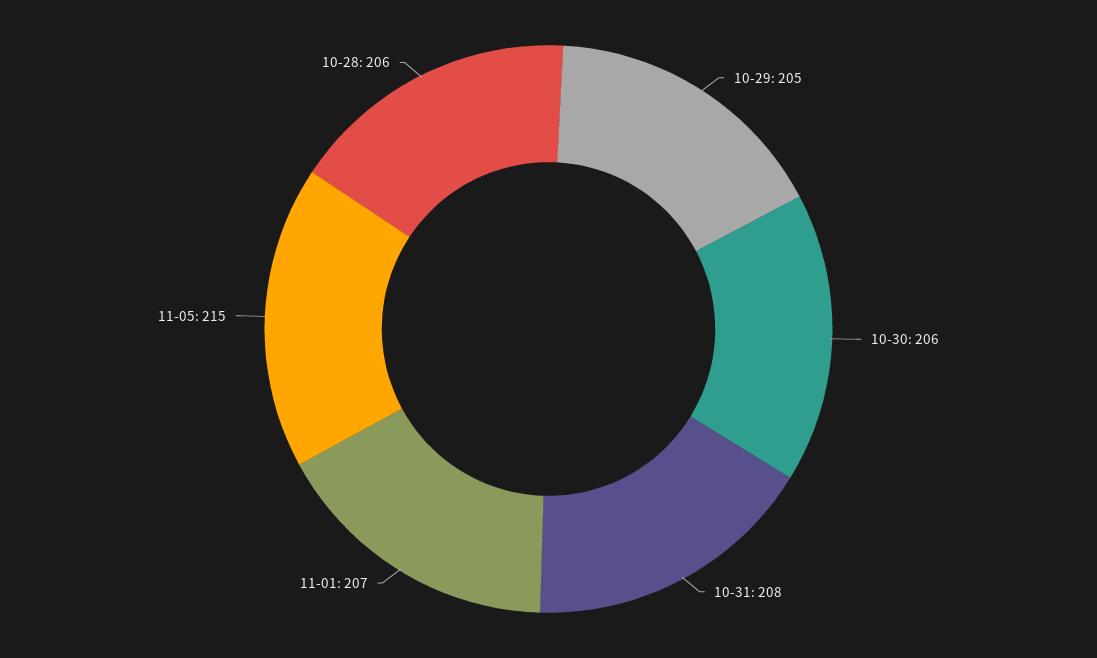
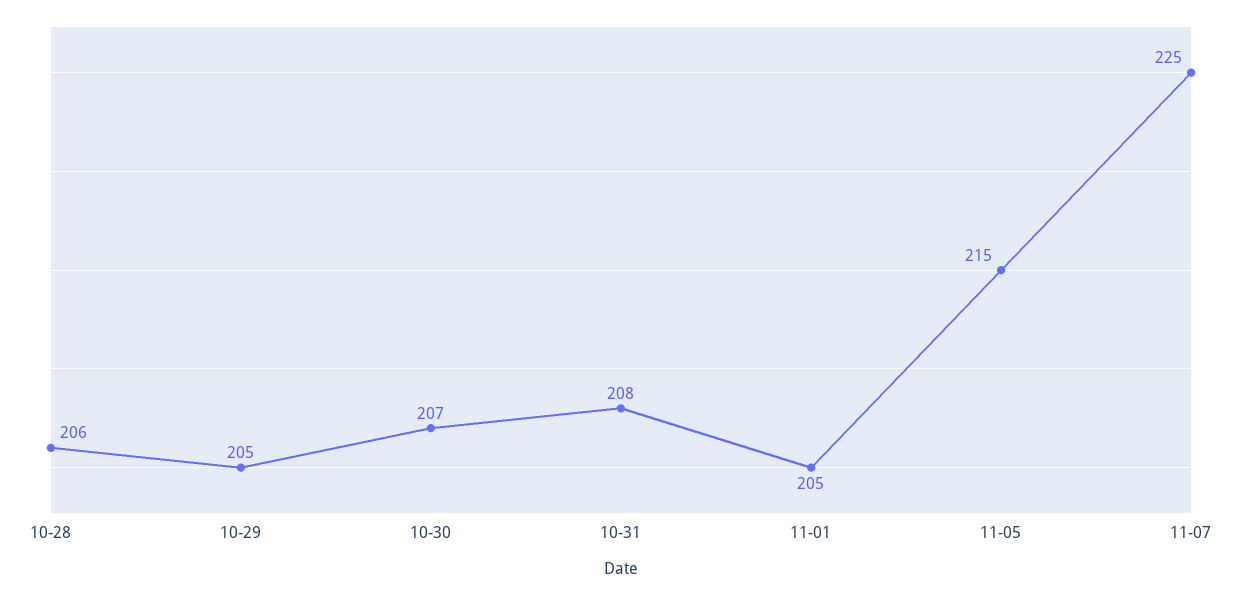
10-30: 206 -> 207
11-01: 207 -> 205
11-07: none -> 225

